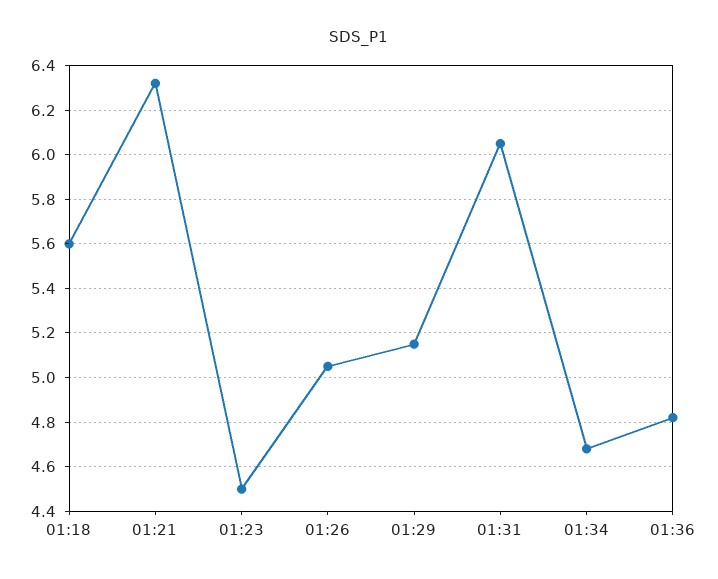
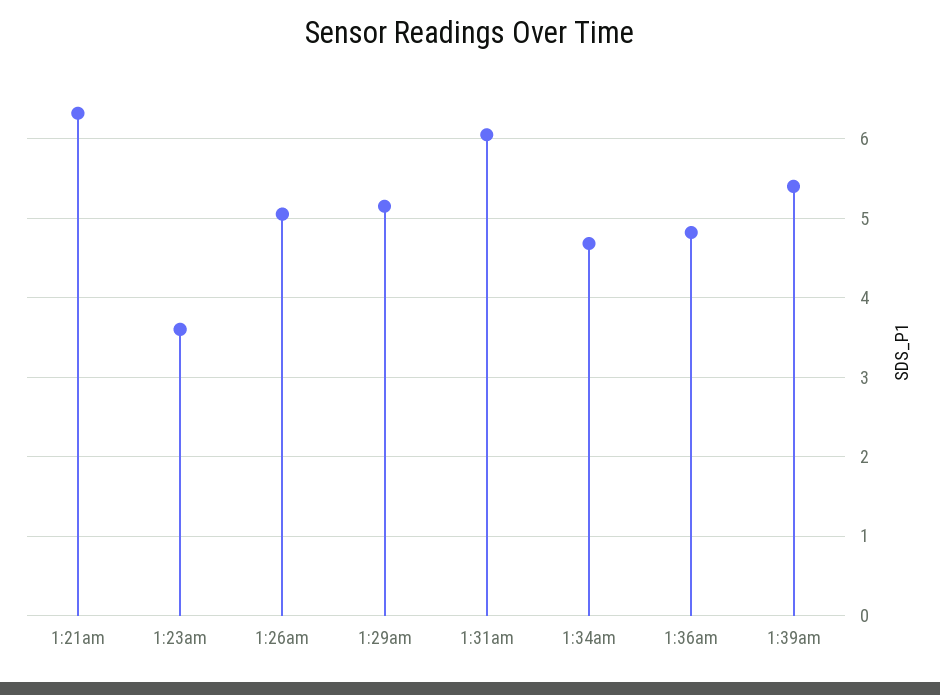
01:18: 5.6 -> none
01:23: 4.5 -> 3.6
1:39am: none -> 5.4

